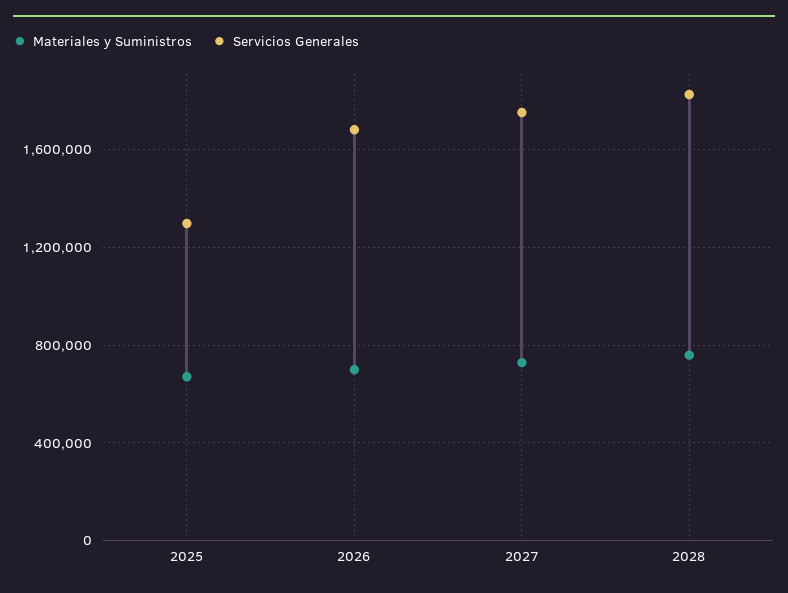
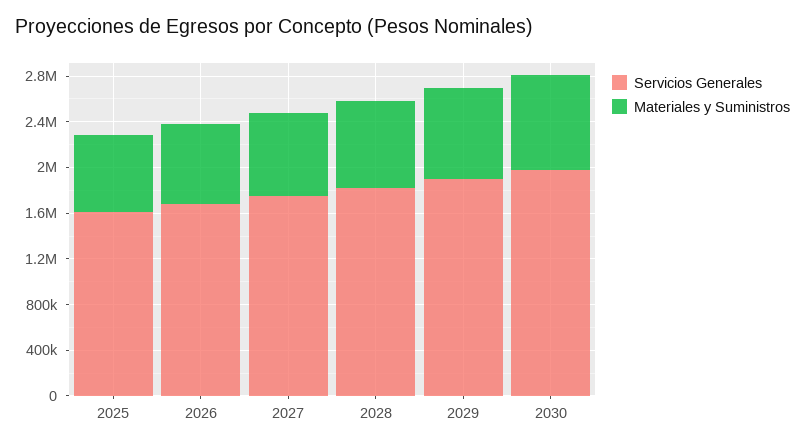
Servicios Generales, 2025: 1300000 -> 1600000
Servicios Generales, 2029: none -> 1900000
Materiales y Suministros, 2029: none -> 800000
Servicios Generales, 2030: none -> 2000000
Materiales y Suministros, 2030: none -> 800000

